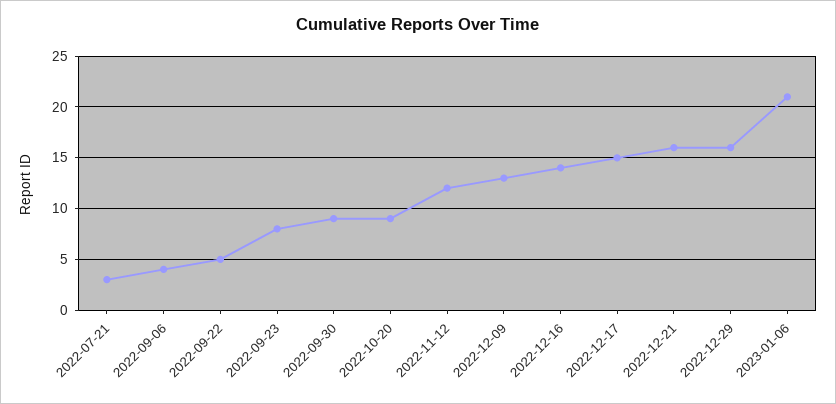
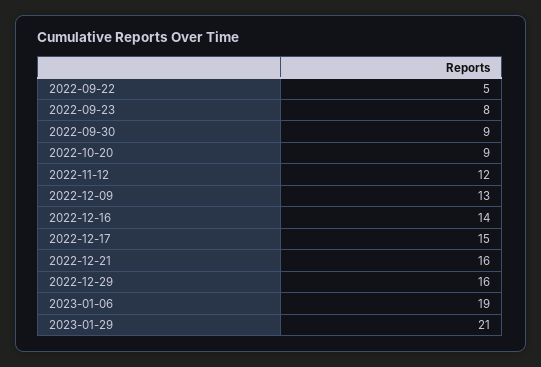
2022-07-21: 3 -> none
2022-09-06: 4 -> none
2023-01-06: 21 -> 19
2023-01-29: none -> 21

